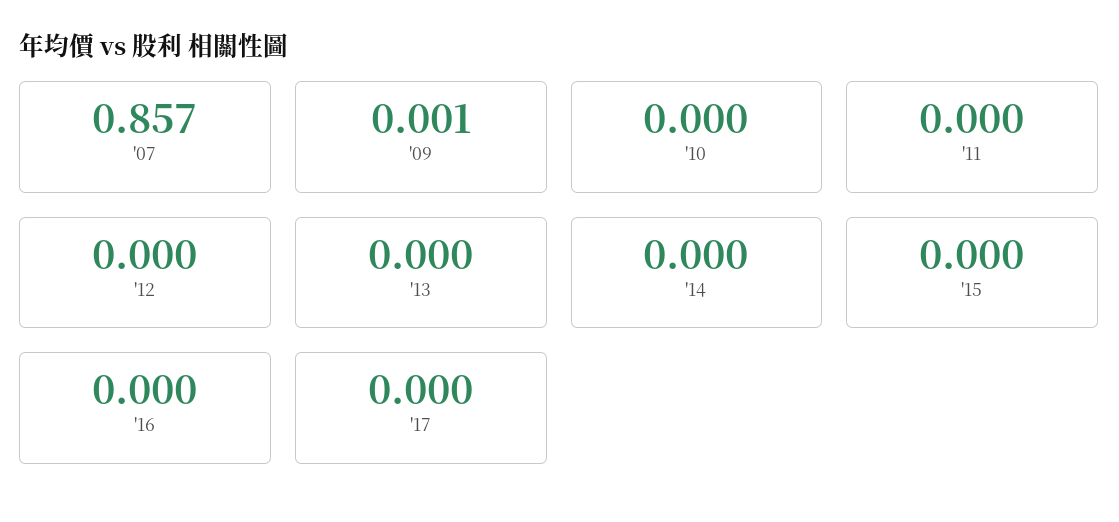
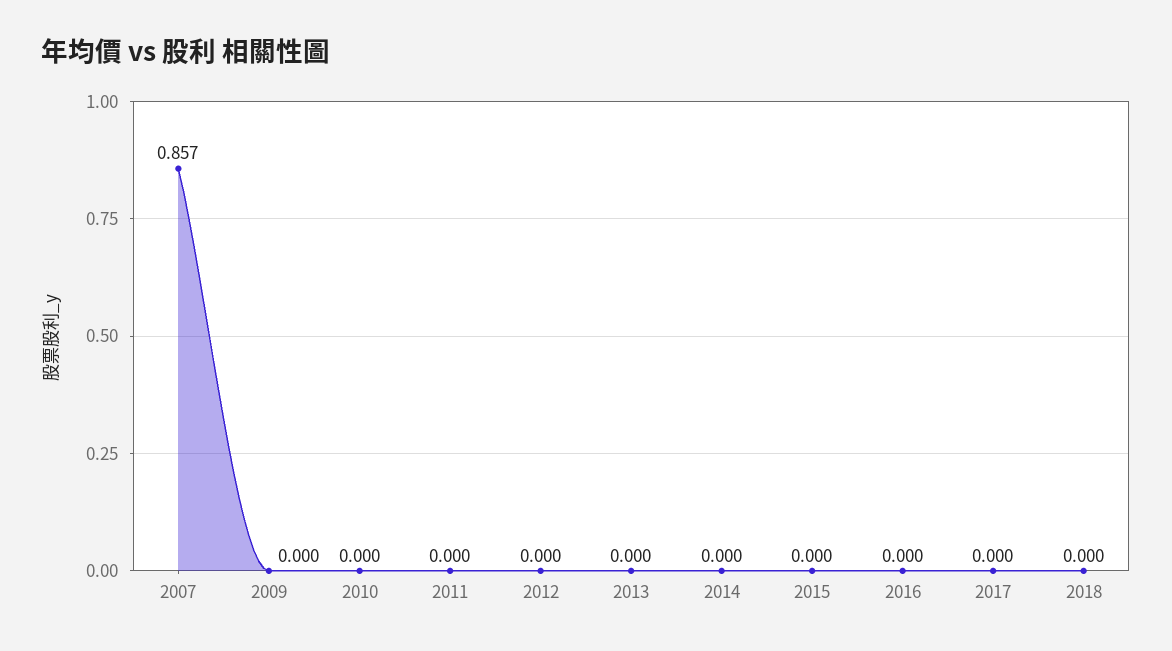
'09: 0.001 -> 0
2018: none -> 0

